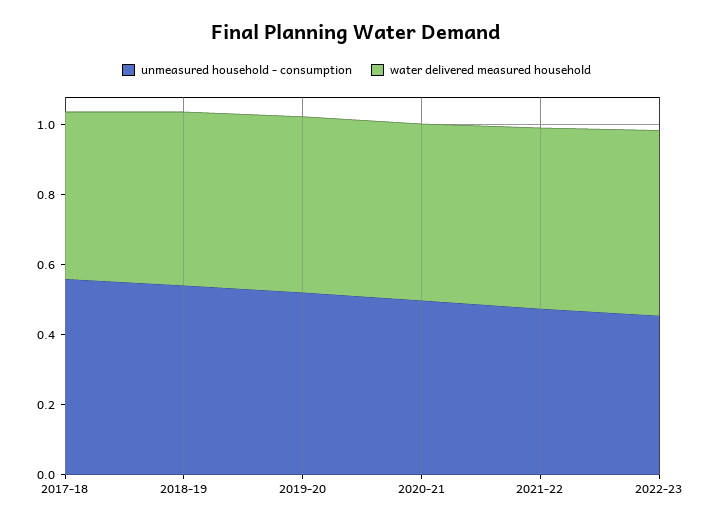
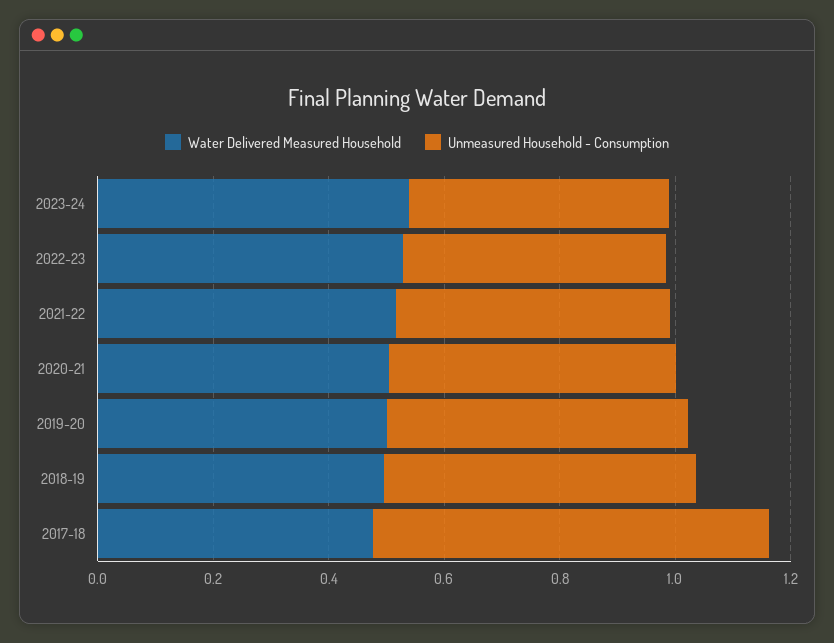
unmeasured household - consumption, 2017-18: 0.55 -> 0.7
water delivered measured household, 2023-24: none -> 0.55
unmeasured household - consumption, 2023-24: none -> 0.45

